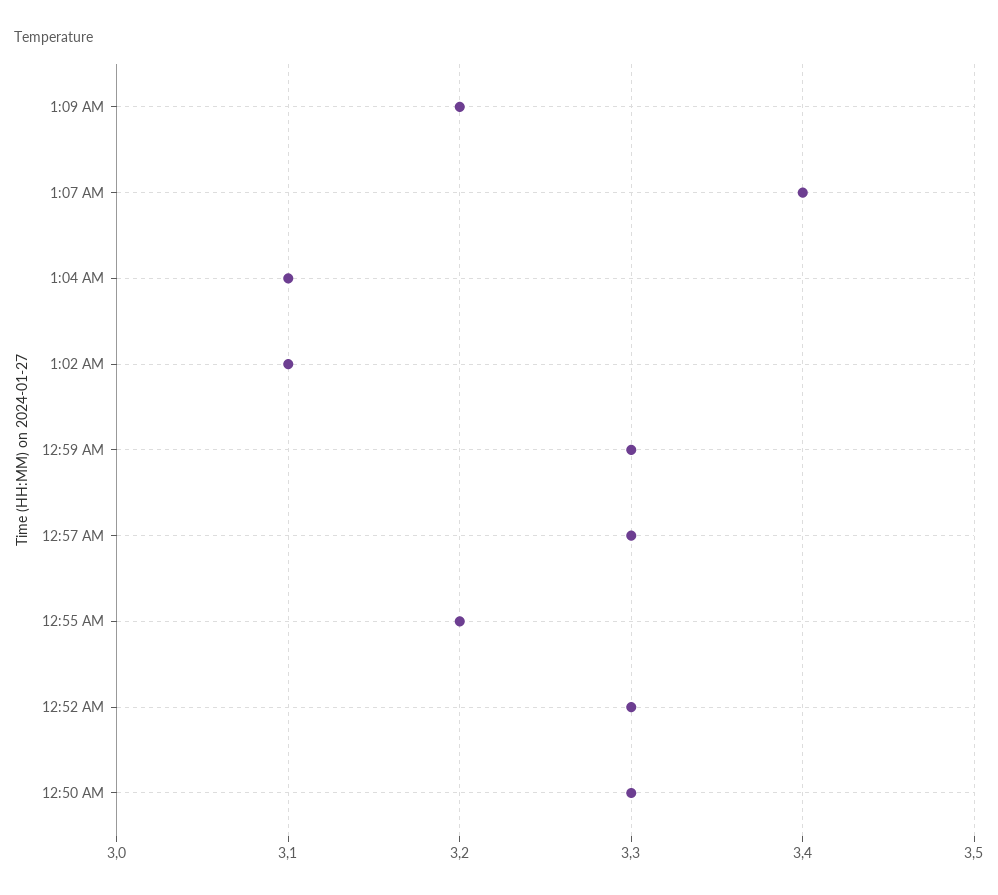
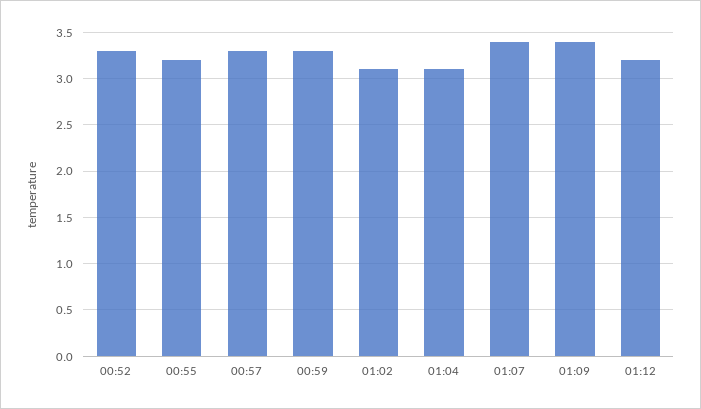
1:09 AM: 3.2 -> 3.4
12:50 AM: 3.3 -> none
01:12: none -> 3.2

